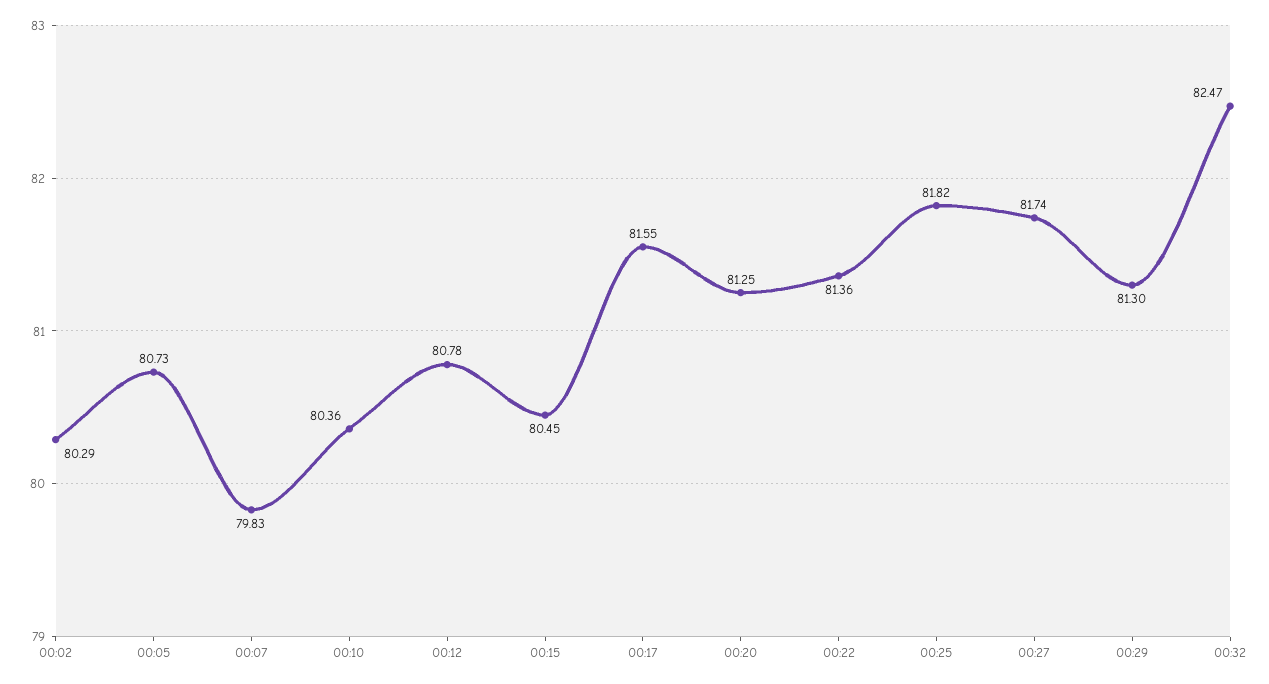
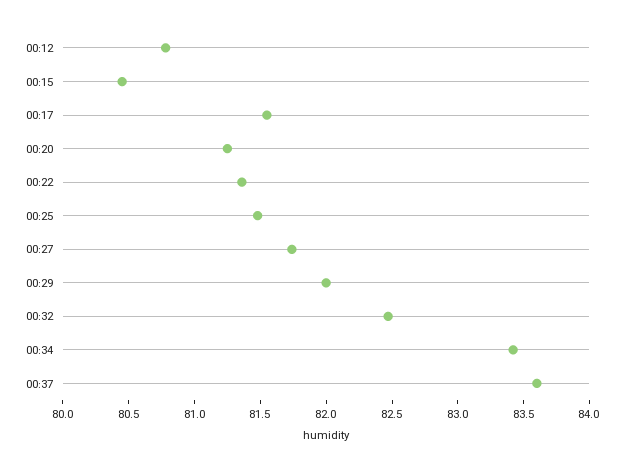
00:02: 80.29 -> none
00:05: 80.73 -> none
00:07: 79.83 -> none
00:10: 80.36 -> none
00:25: 81.82 -> 81.5
00:29: 81.3 -> 82
00:34: none -> 83.4
00:37: none -> 83.6

